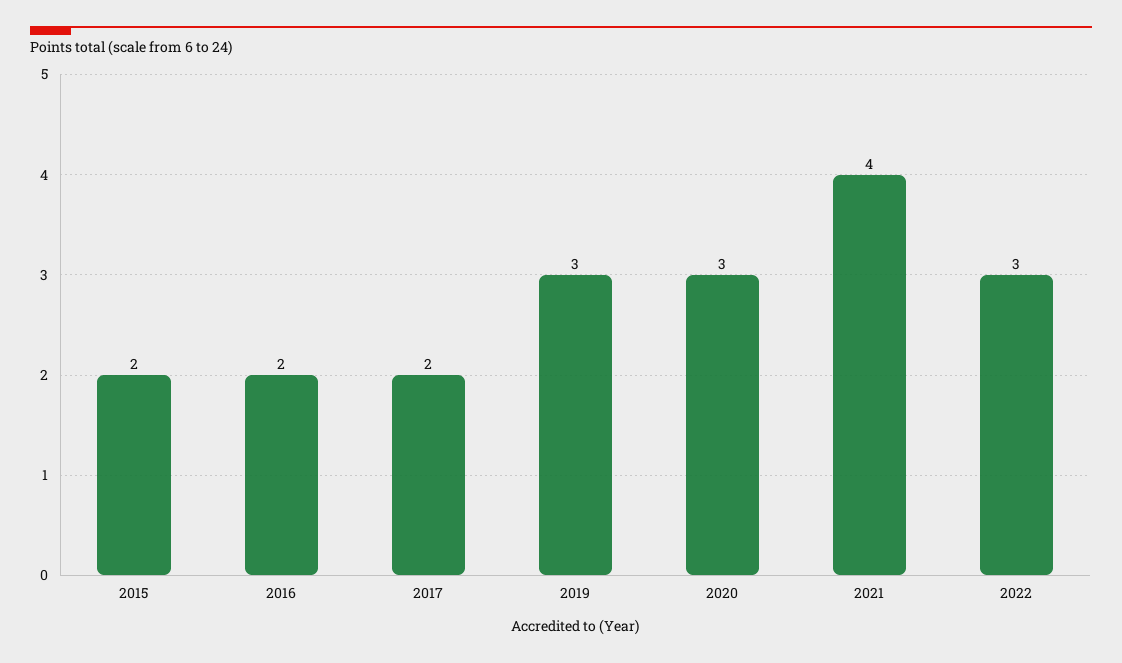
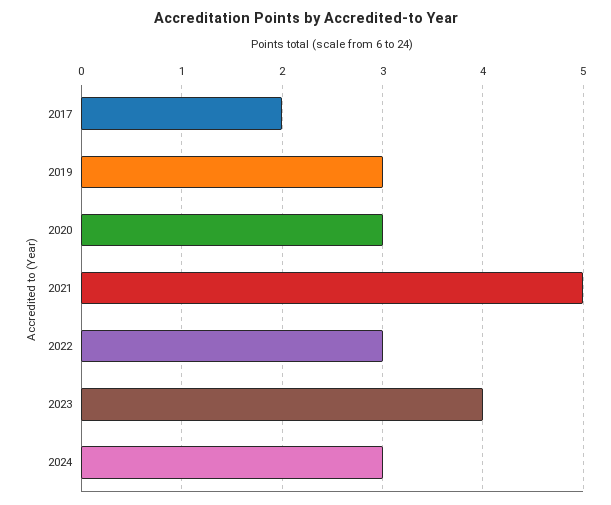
2015: 2 -> none
2016: 2 -> none
2021: 4 -> 5
2023: none -> 4
2024: none -> 3

